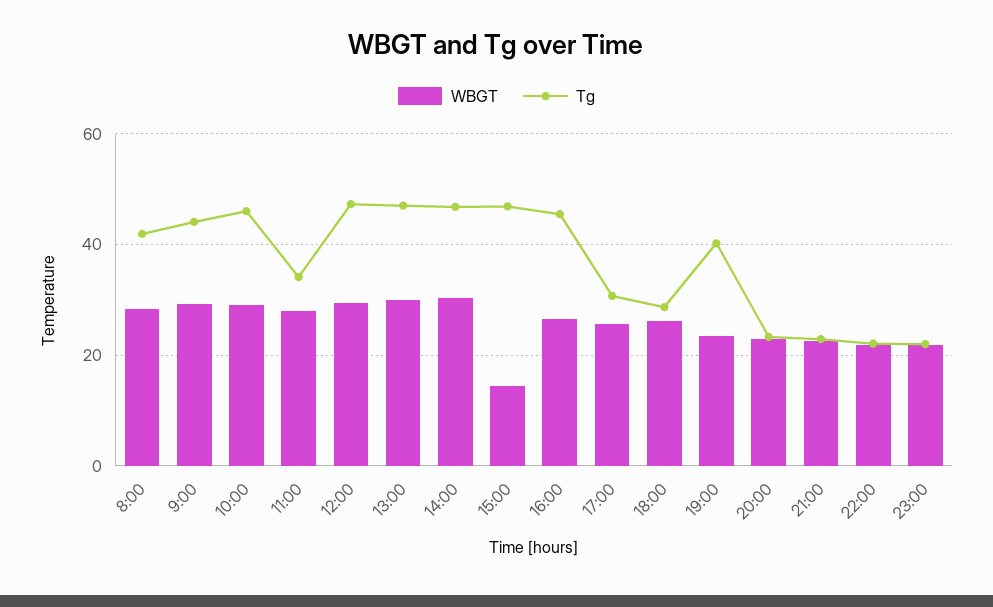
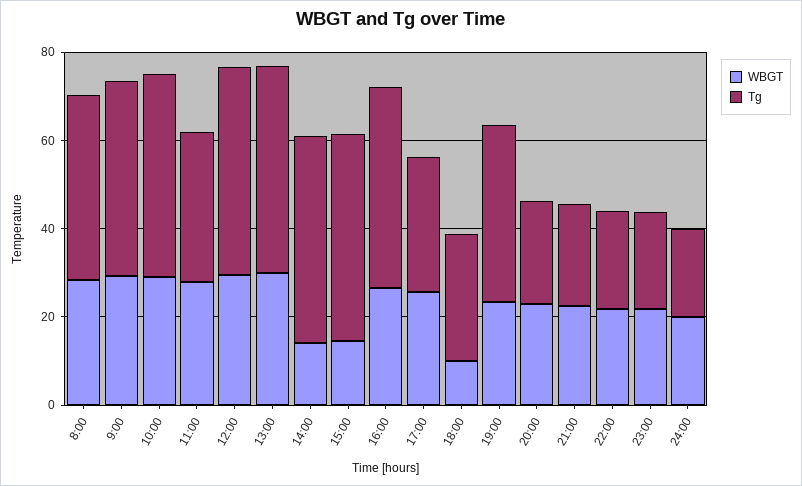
WBGT, 14:00: 30 -> 15
WBGT, 18:00: 26 -> 10
WBGT, 24:00: none -> 20
Tg, 24:00: none -> 20

